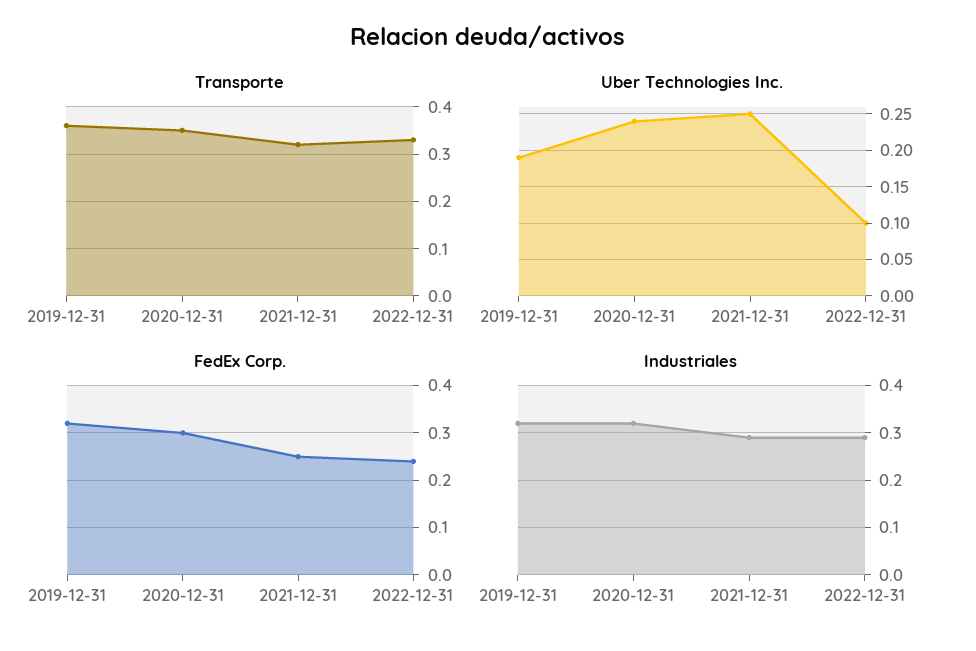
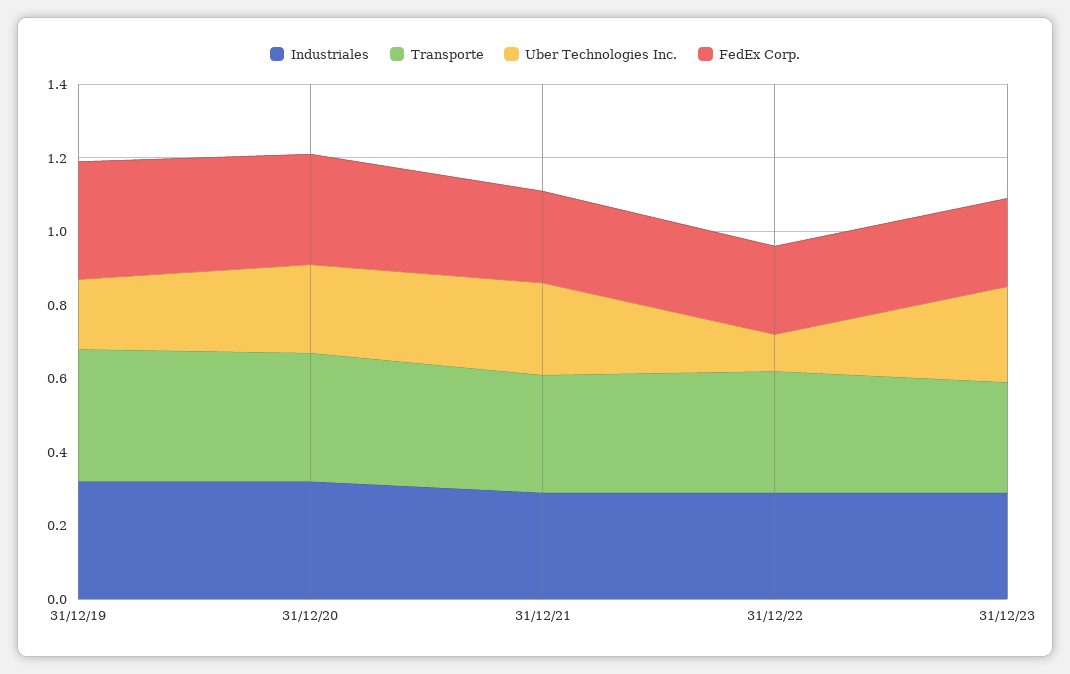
Industriales, 31/12/23: none -> 0.3
Transporte, 31/12/23: none -> 0.3
Uber Technologies Inc., 31/12/23: none -> 0.25
FedEx Corp., 31/12/23: none -> 0.25

